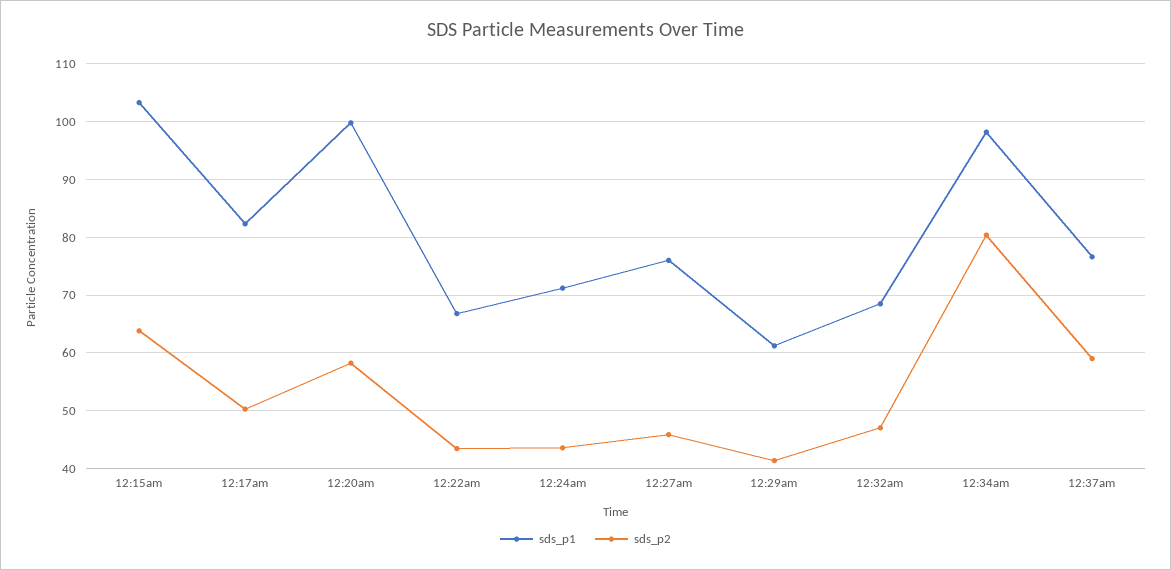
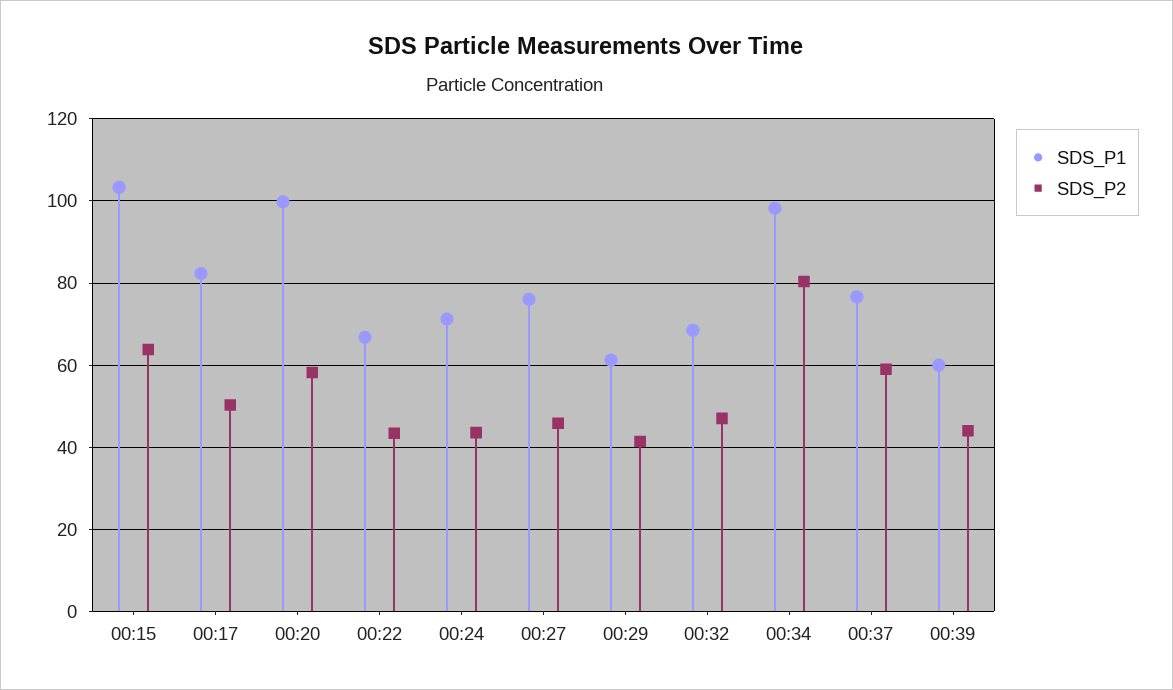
sds_p1, 00:39: none -> 60
sds_p2, 00:39: none -> 44

